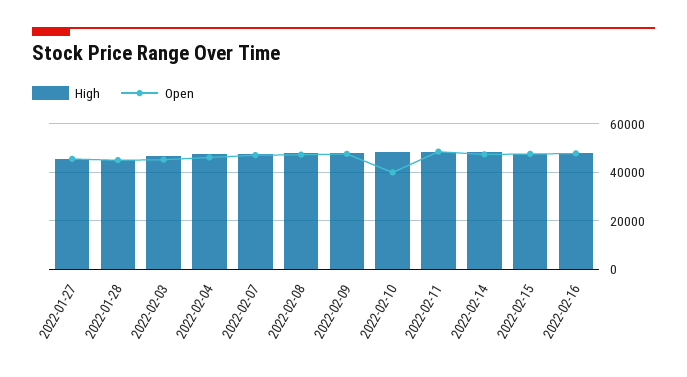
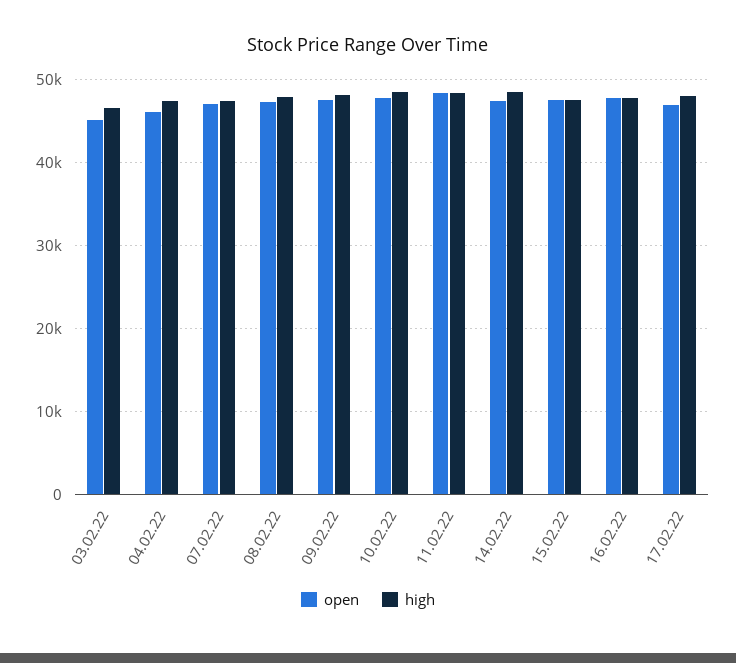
High, 2022-01-27: 45000 -> none
Open, 2022-01-27: 45000 -> none
High, 2022-01-28: 45000 -> none
Open, 2022-01-28: 45000 -> none
Open, 2022-02-10: 40000 -> 48000
Open, 17.02.22: none -> 47000
High, 17.02.22: none -> 48000

